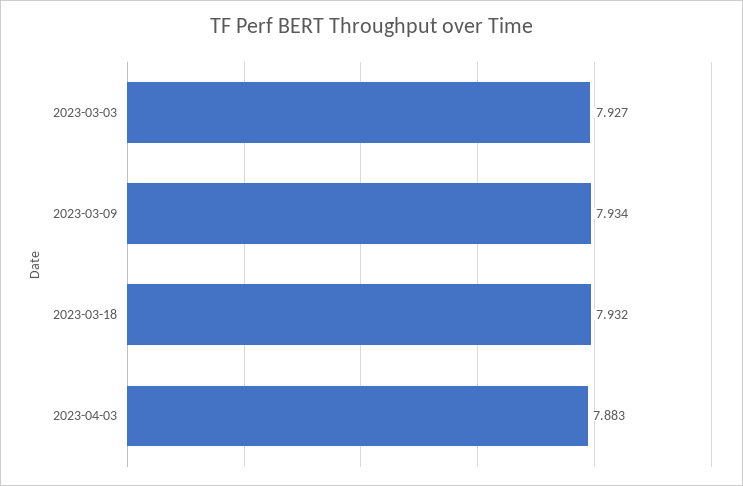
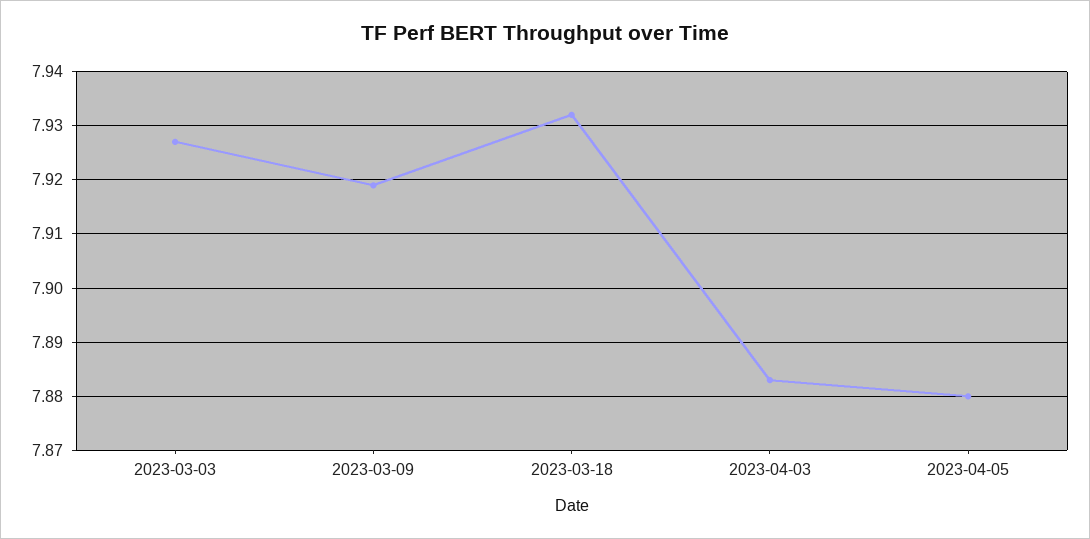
2023-03-09: 7.934 -> 7.92
2023-04-05: none -> 7.88

